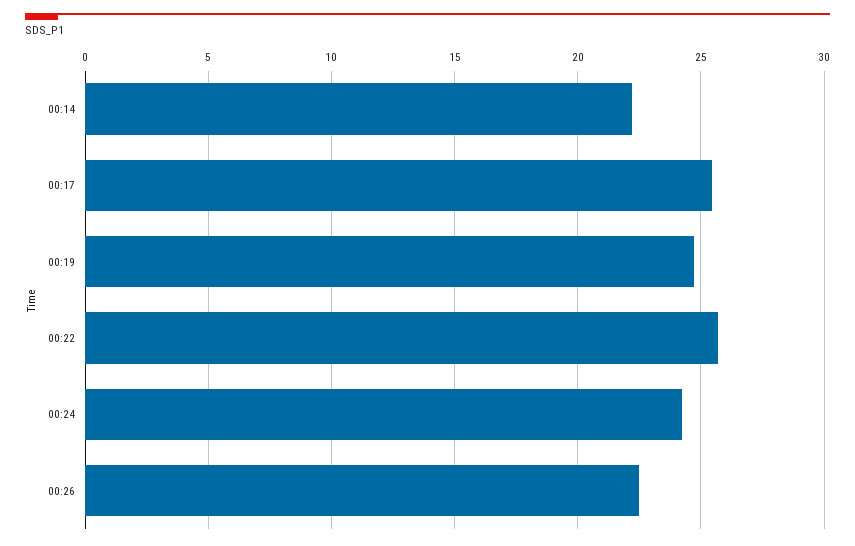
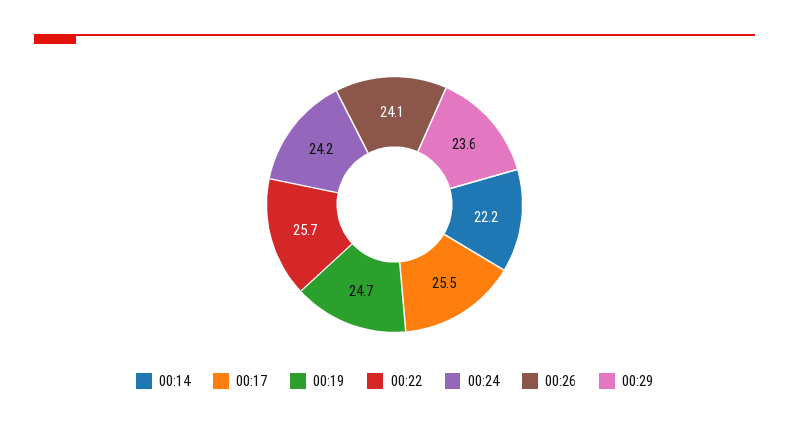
00:26: 22.5 -> 24.1
00:29: none -> 23.6

